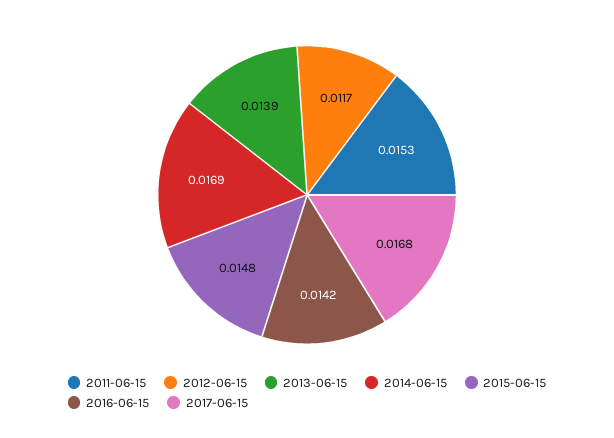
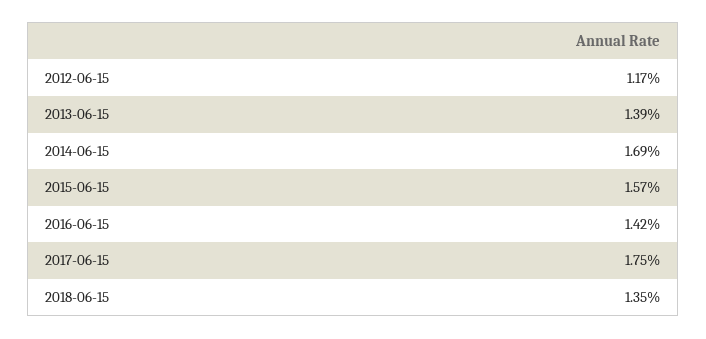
2011-06-15: 0.0153 -> none
2015-06-15: 0.0148 -> 0.0157
2017-06-15: 0.0168 -> 0.0175
2018-06-15: none -> 0.0135

